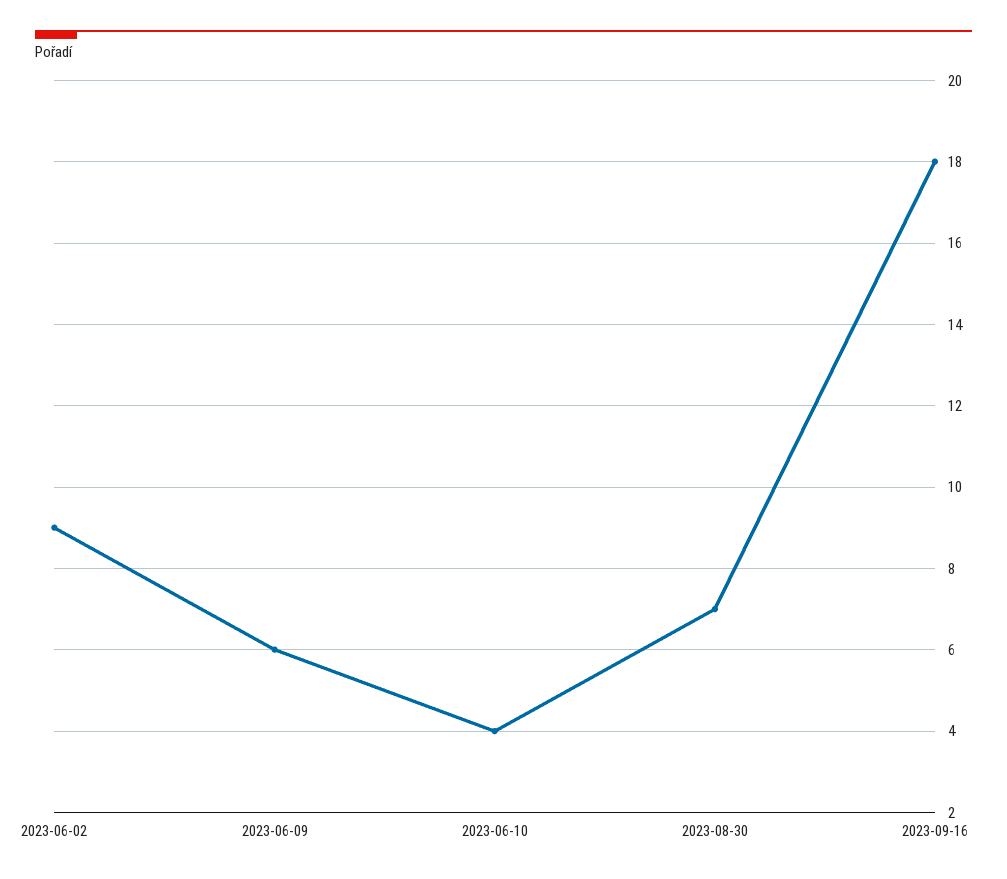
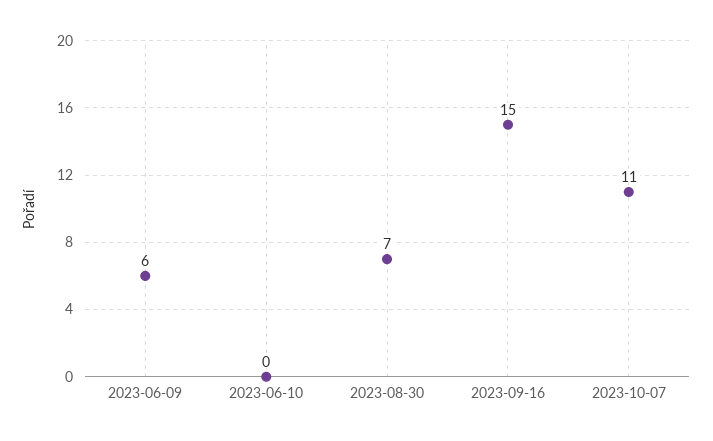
2023-06-02: 9 -> none
2023-06-10: 4 -> 0
2023-09-16: 18 -> 15
2023-10-07: none -> 11

